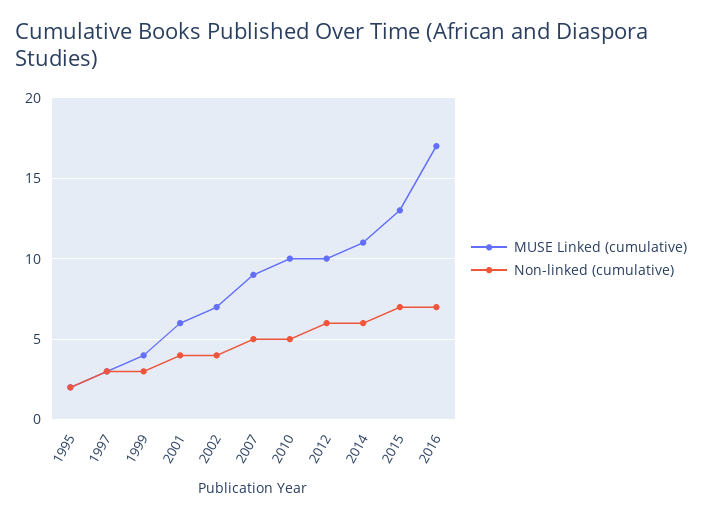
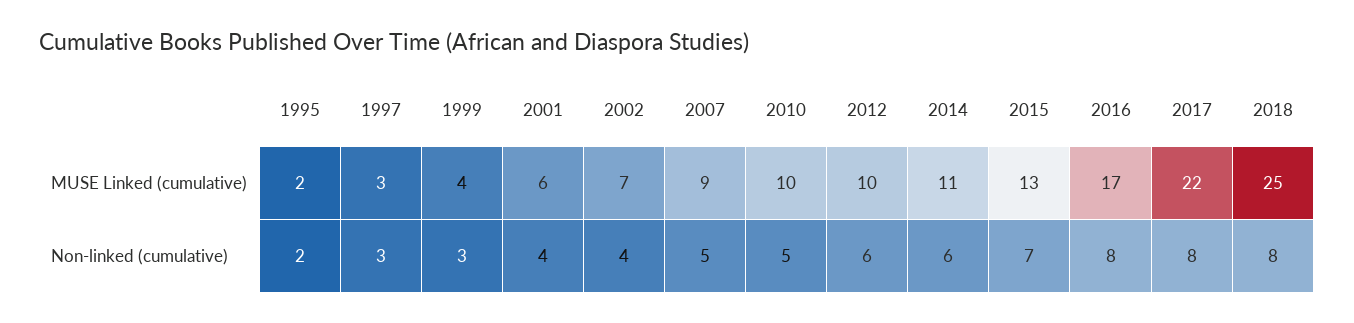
Non-linked (cumulative), 2016: 7 -> 8
MUSE Linked (cumulative), 2017: none -> 22
MUSE Linked (cumulative), 2018: none -> 25
Non-linked (cumulative), 2017: none -> 8
Non-linked (cumulative), 2018: none -> 8

